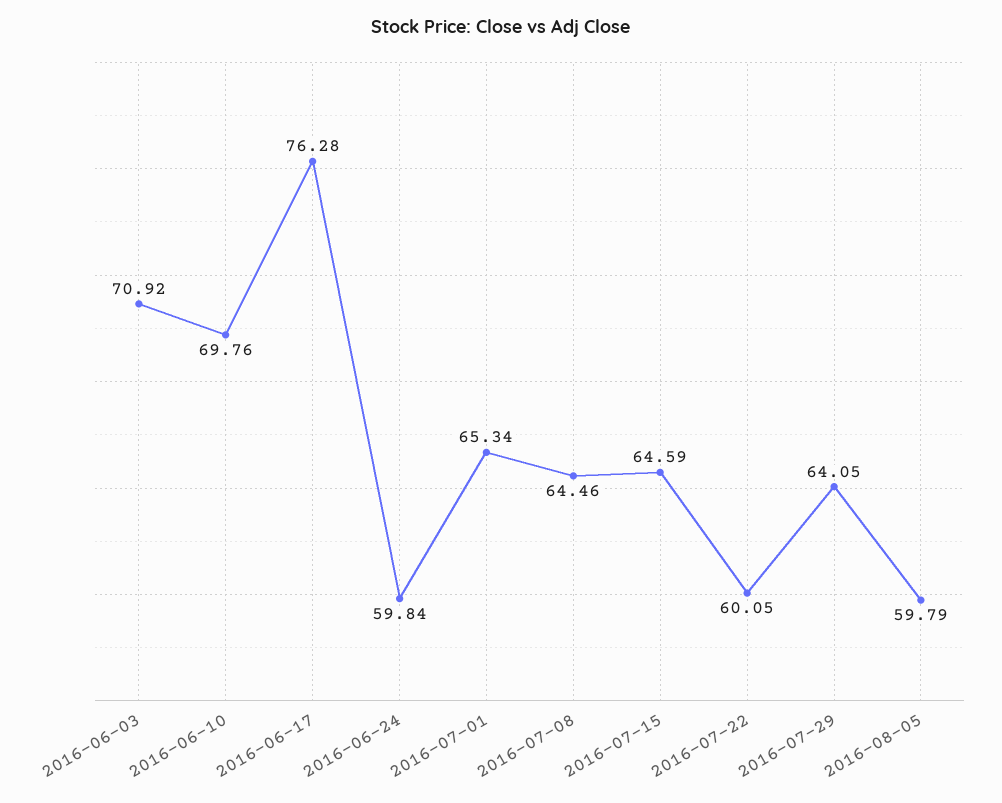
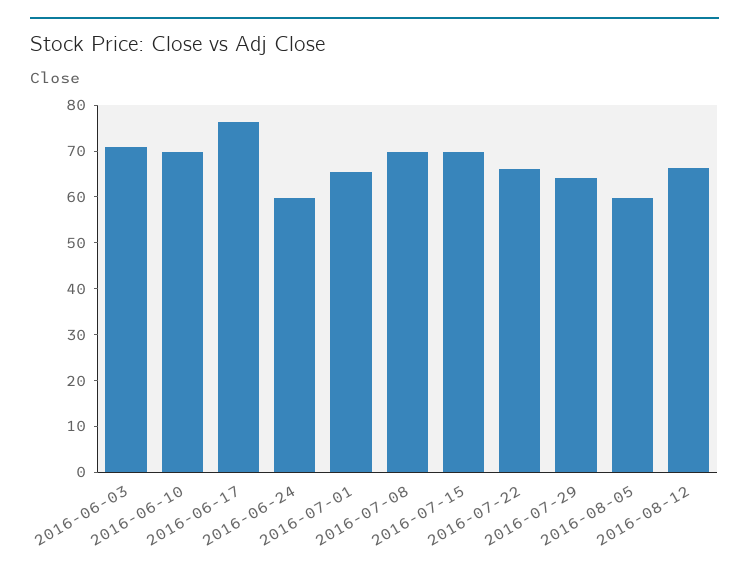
2016-07-08: 64.46 -> 70
2016-07-15: 64.59 -> 70
2016-07-22: 60.05 -> 66
2016-08-12: none -> 66

